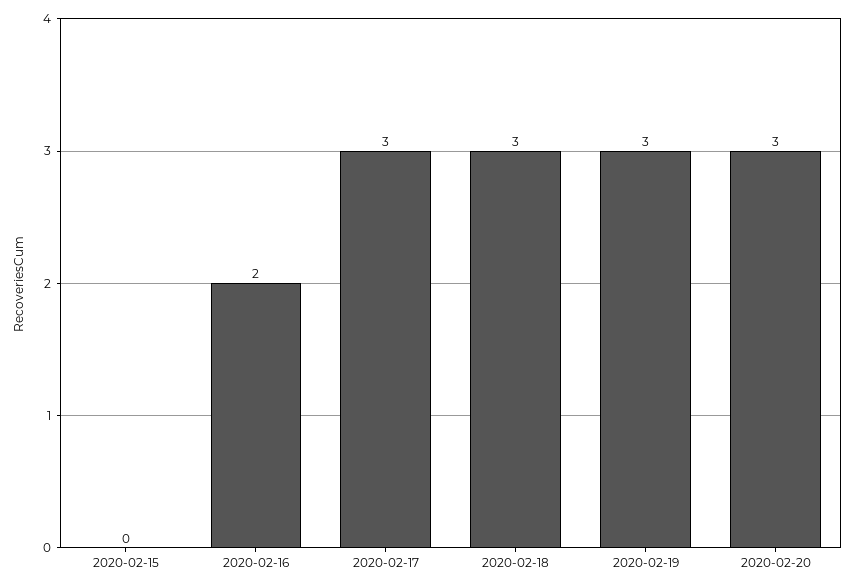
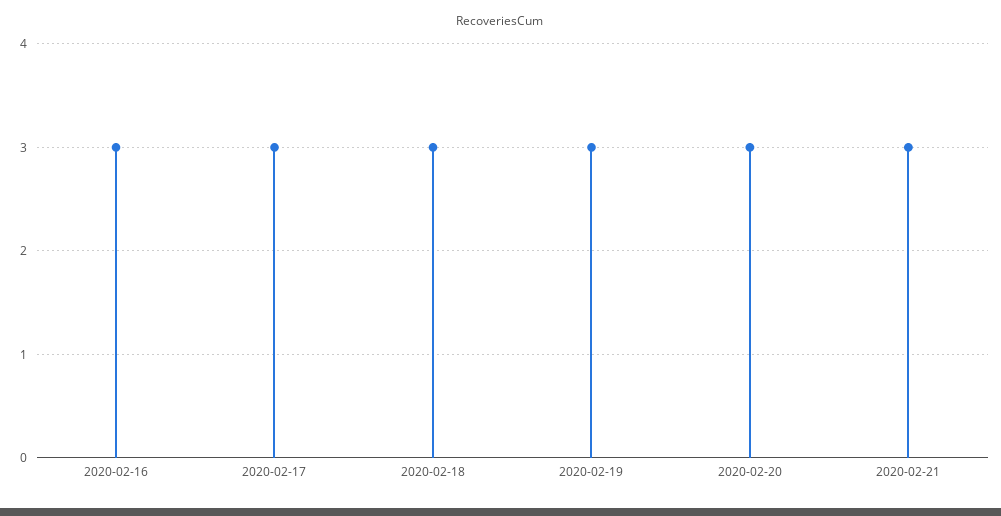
2020-02-15: 0 -> none
2020-02-16: 2 -> 3
2020-02-21: none -> 3

